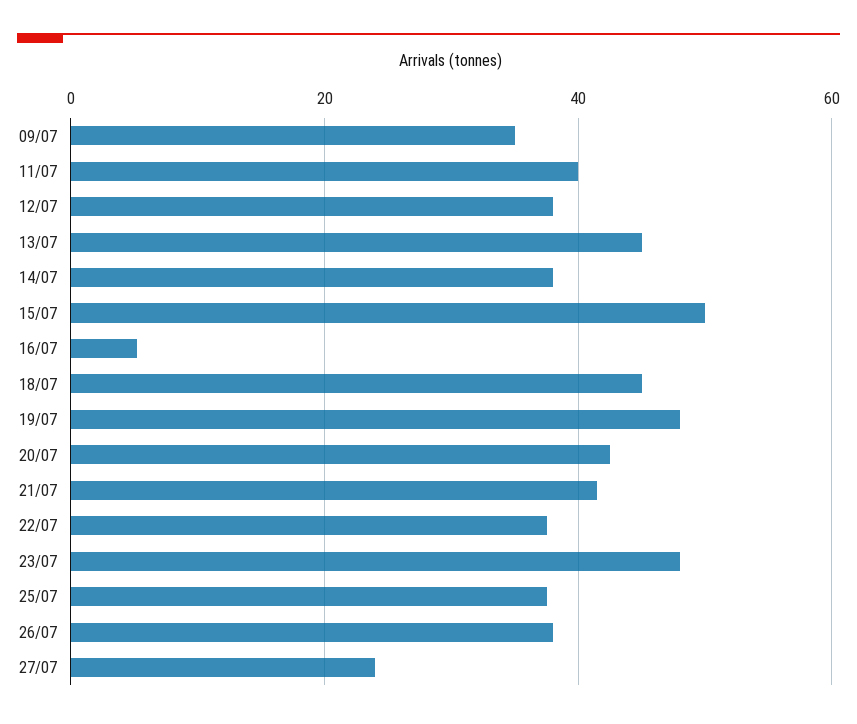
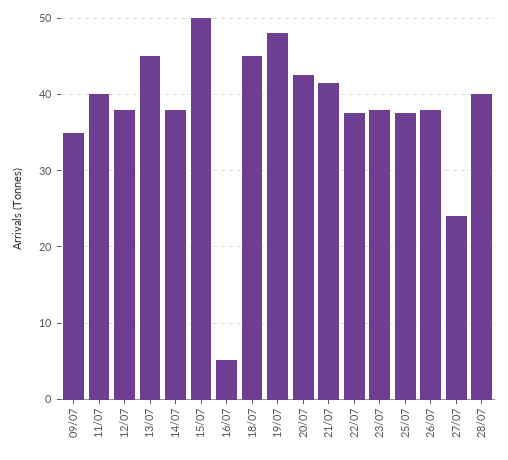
23/07: 48 -> 38
28/07: none -> 40

